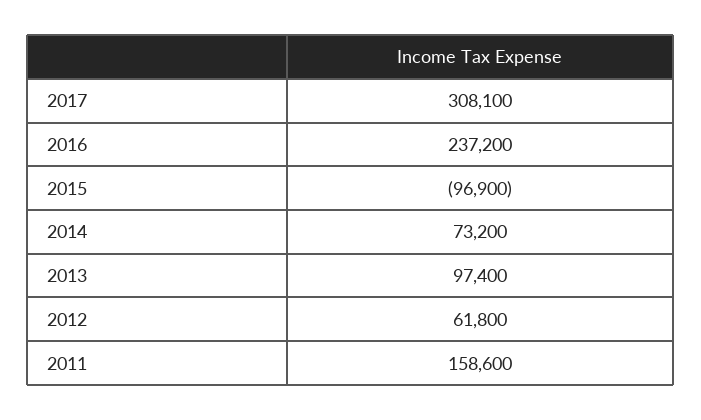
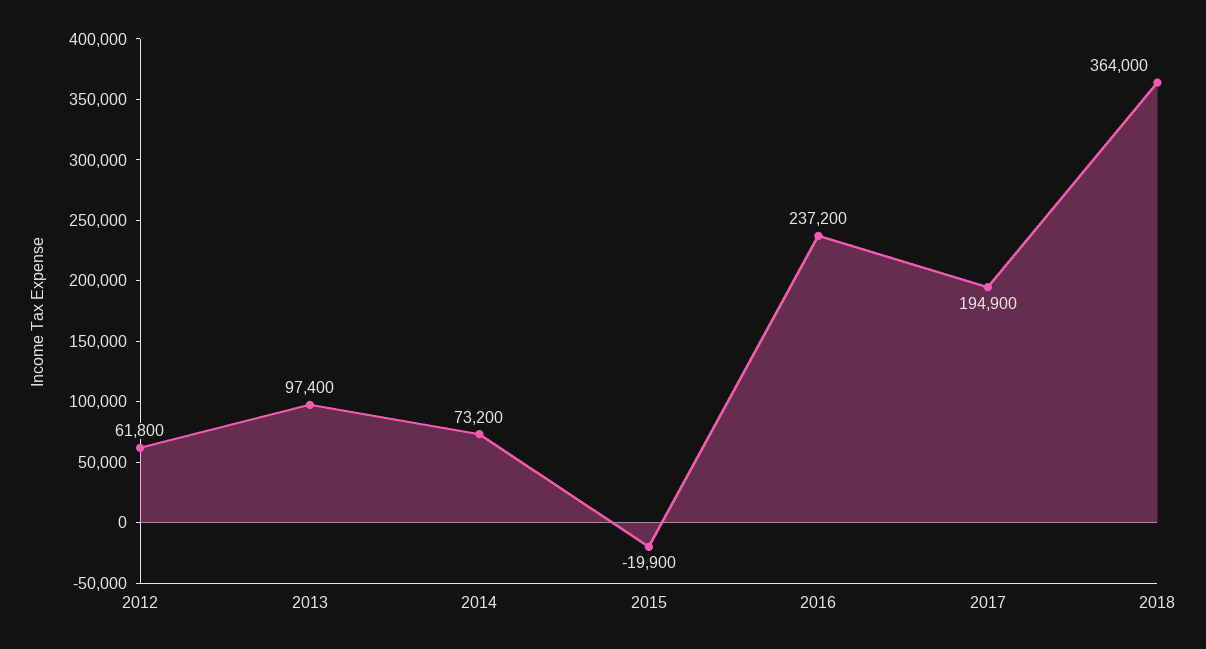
2017: 308100 -> 194900
2015: -96900 -> -19900
2011: 158600 -> none
2018: none -> 364000

